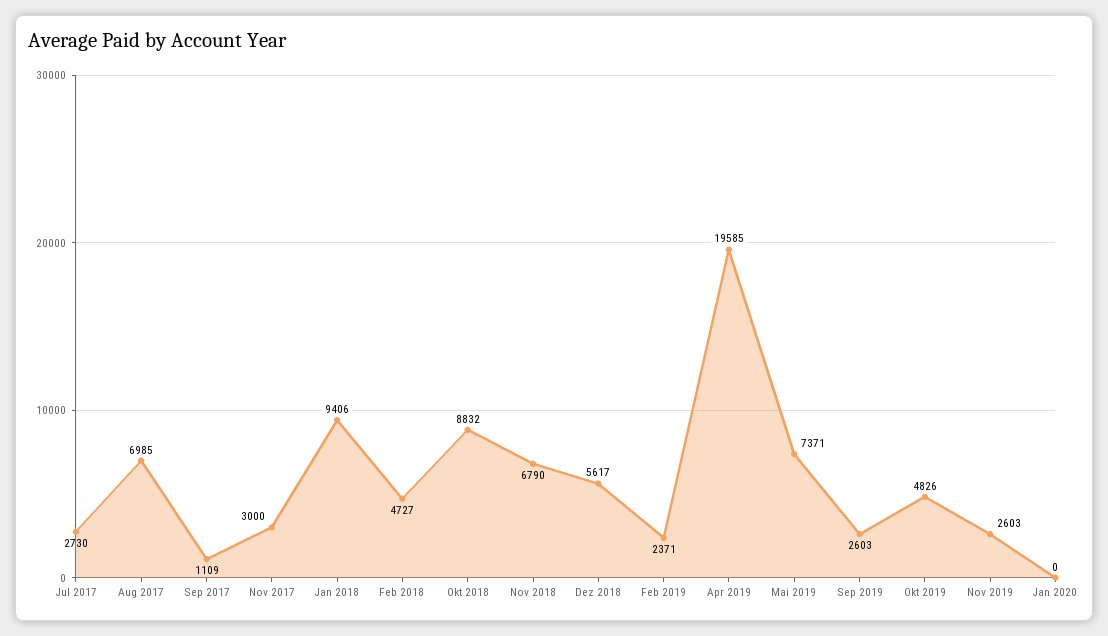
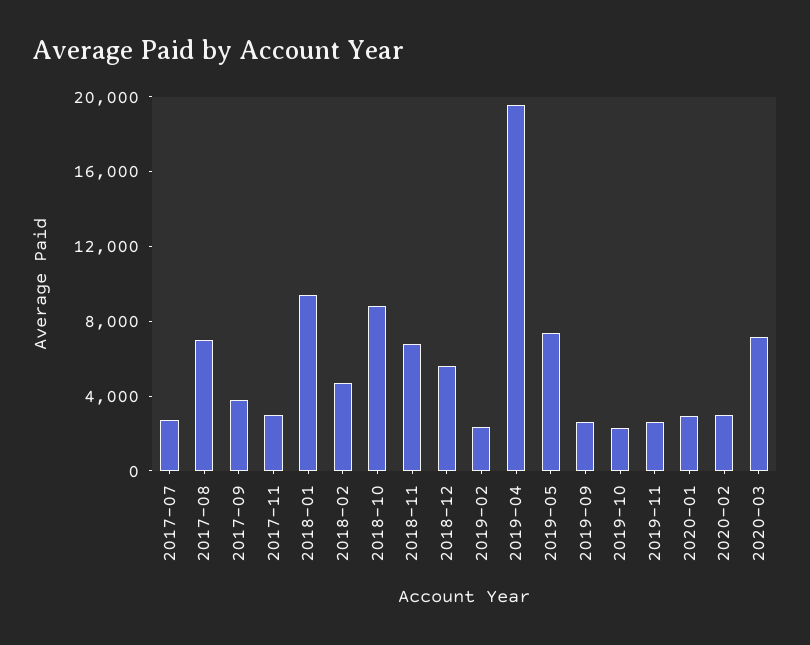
Sep 2017: 1109 -> 4000
Okt 2019: 4826 -> 2000
Jan 2020: 0 -> 3000
2020-02: none -> 3000
2020-03: none -> 7000

